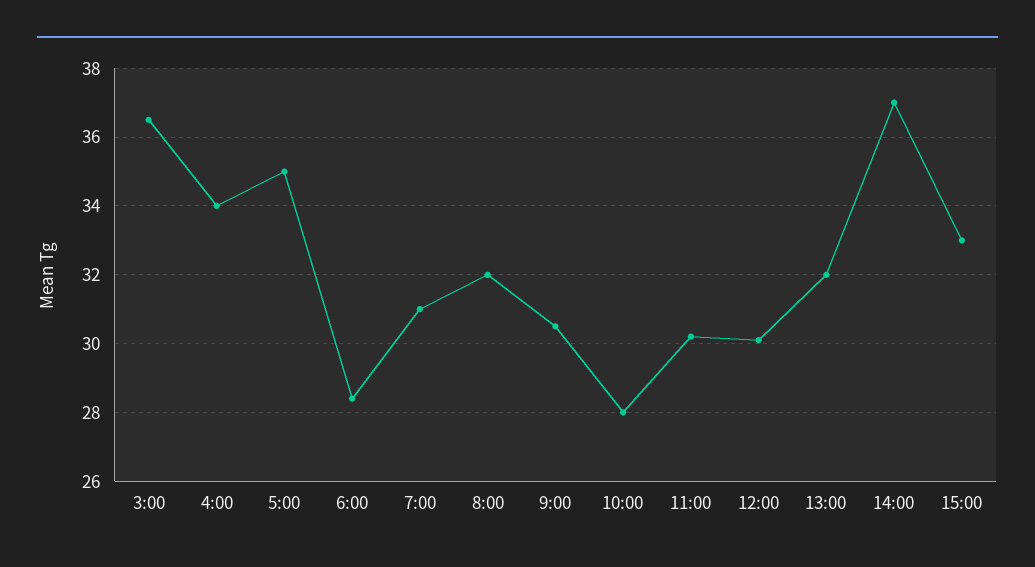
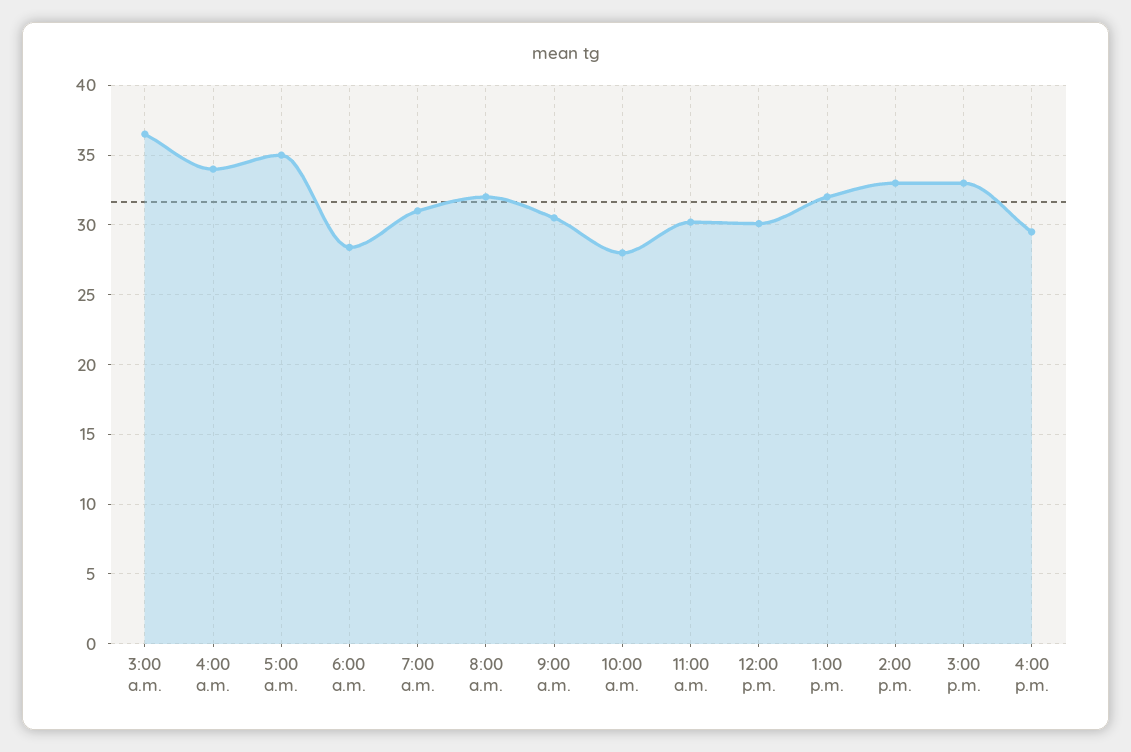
14:00: 37 -> 33
4:00 p.m.: none -> 29.5

